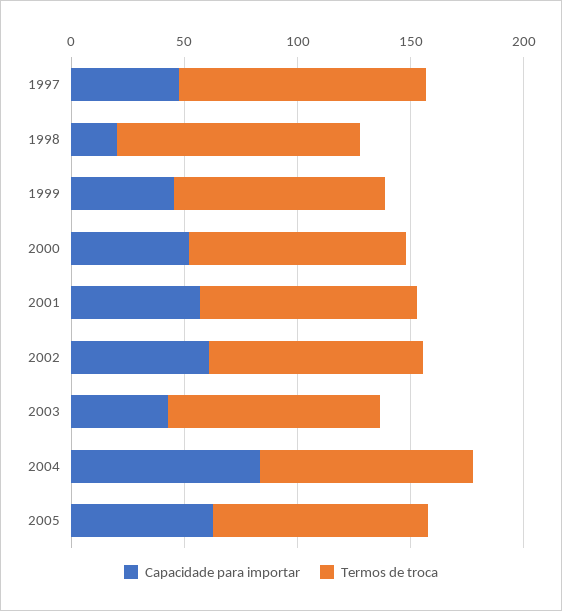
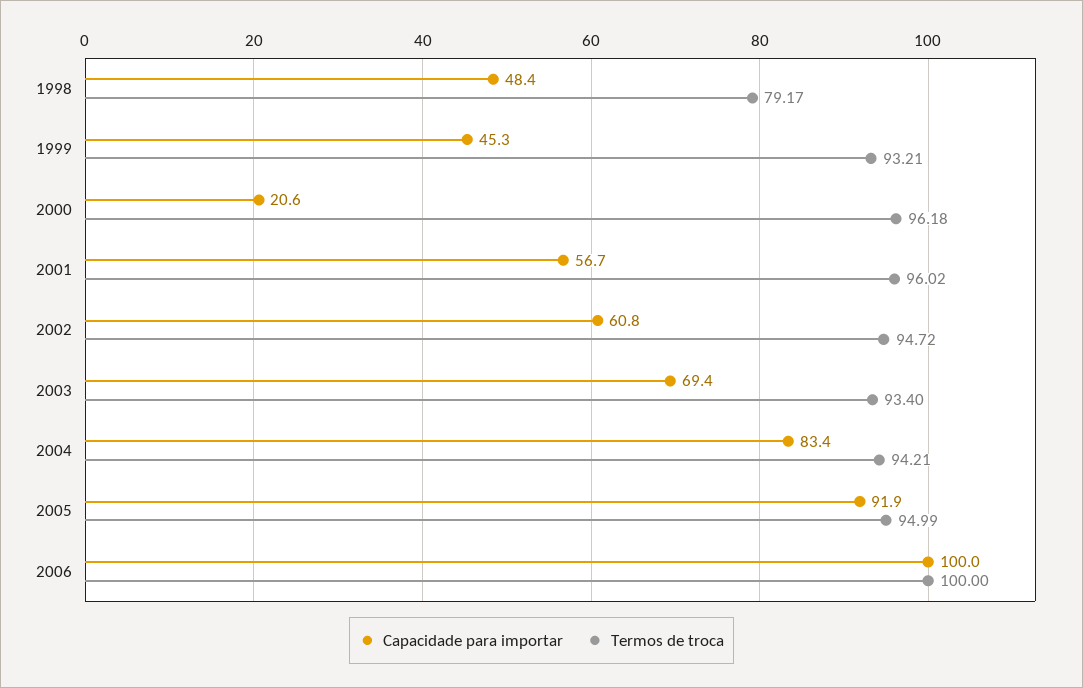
Capacidade para importar, 1997: 50 -> none
Termos de troca, 1997: 110 -> none
Capacidade para importar, 1998: 20 -> 48.4
Termos de troca, 1998: 110 -> 79.17
Capacidade para importar, 2000: 50 -> 20.6
Capacidade para importar, 2003: 40 -> 69.4
Capacidade para importar, 2005: 60 -> 91.9
Capacidade para importar, 2006: none -> 100
Termos de troca, 2006: none -> 100

